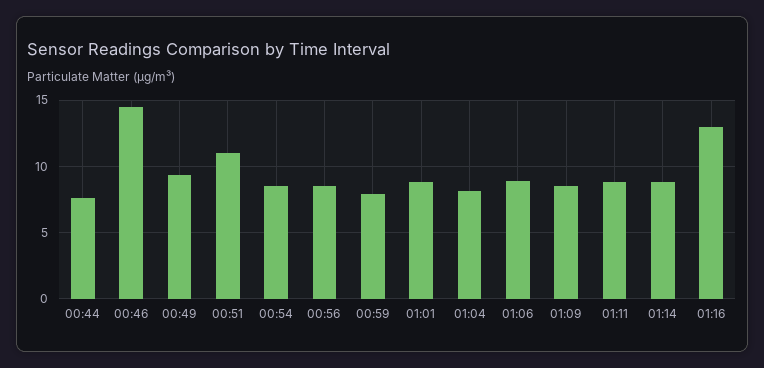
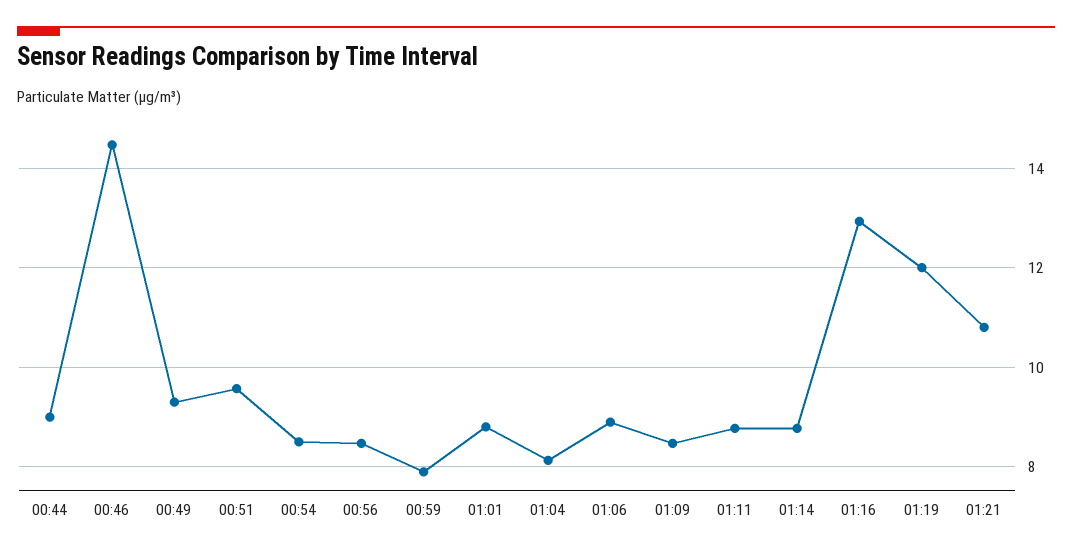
00:44: 7.5 -> 9
00:51: 11 -> 9.6
01:19: none -> 12
01:21: none -> 10.8

